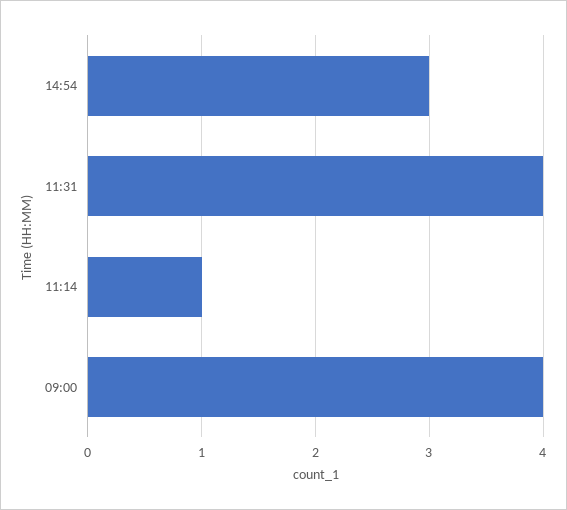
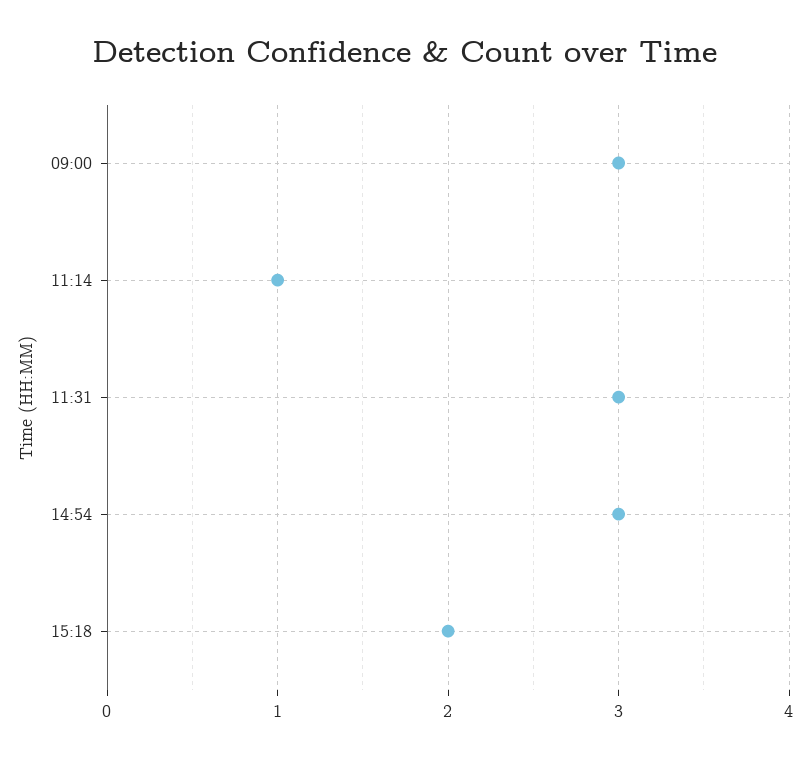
11:31: 4 -> 3
09:00: 4 -> 3
15:18: none -> 2

